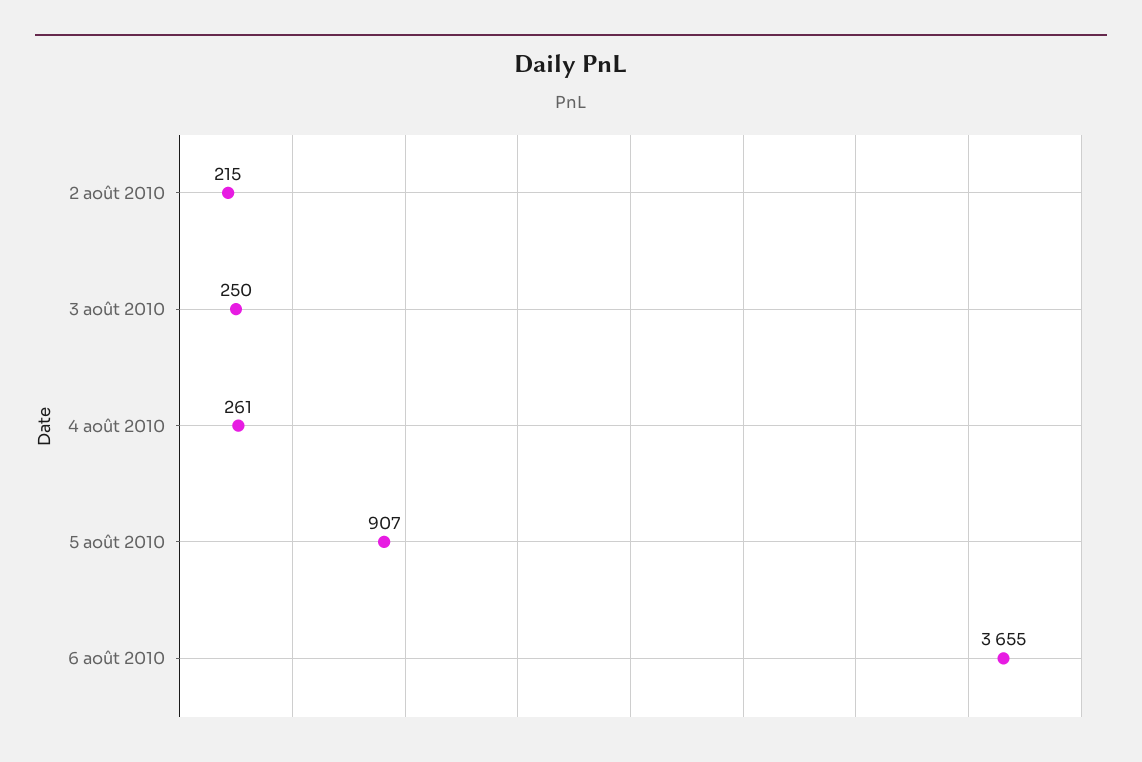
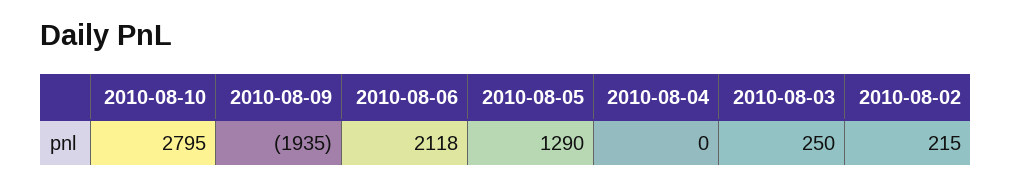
4 août 2010: 261 -> 0
5 août 2010: 907 -> 1290
6 août 2010: 3655 -> 2118
2010-08-10: none -> 2795
2010-08-09: none -> -1935

